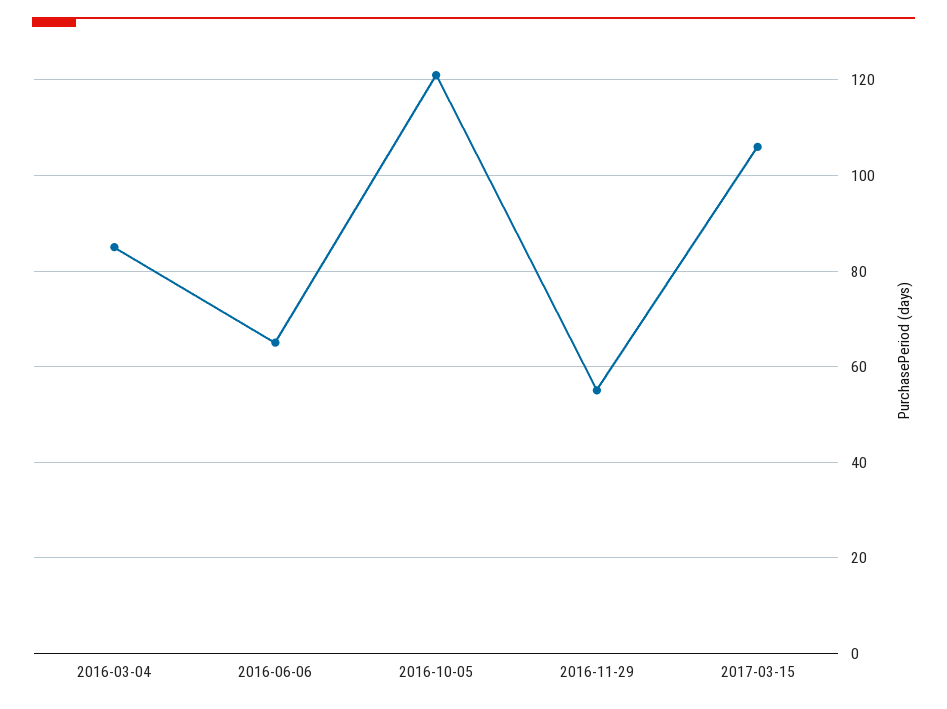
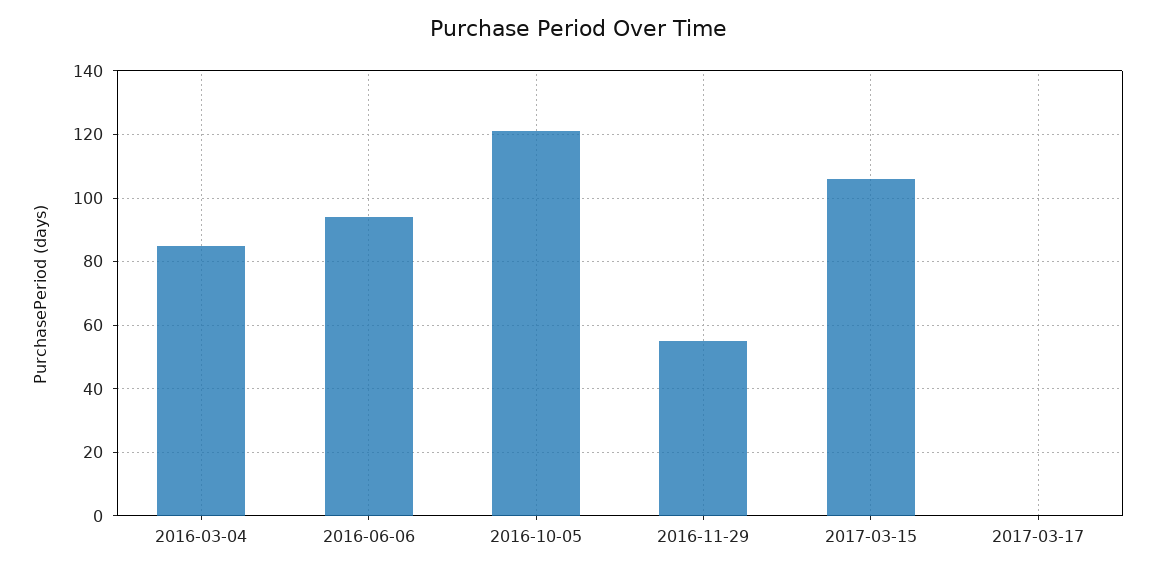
2016-06-06: 65 -> 95
2017-03-17: none -> 0

